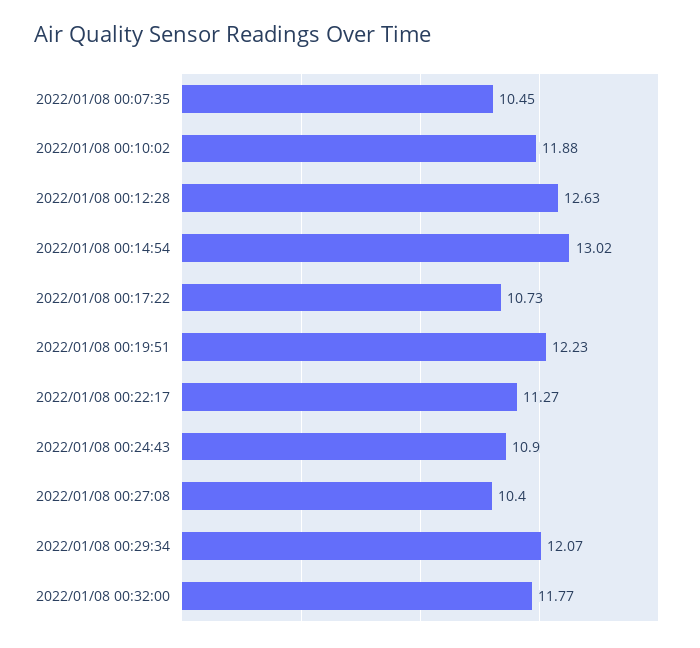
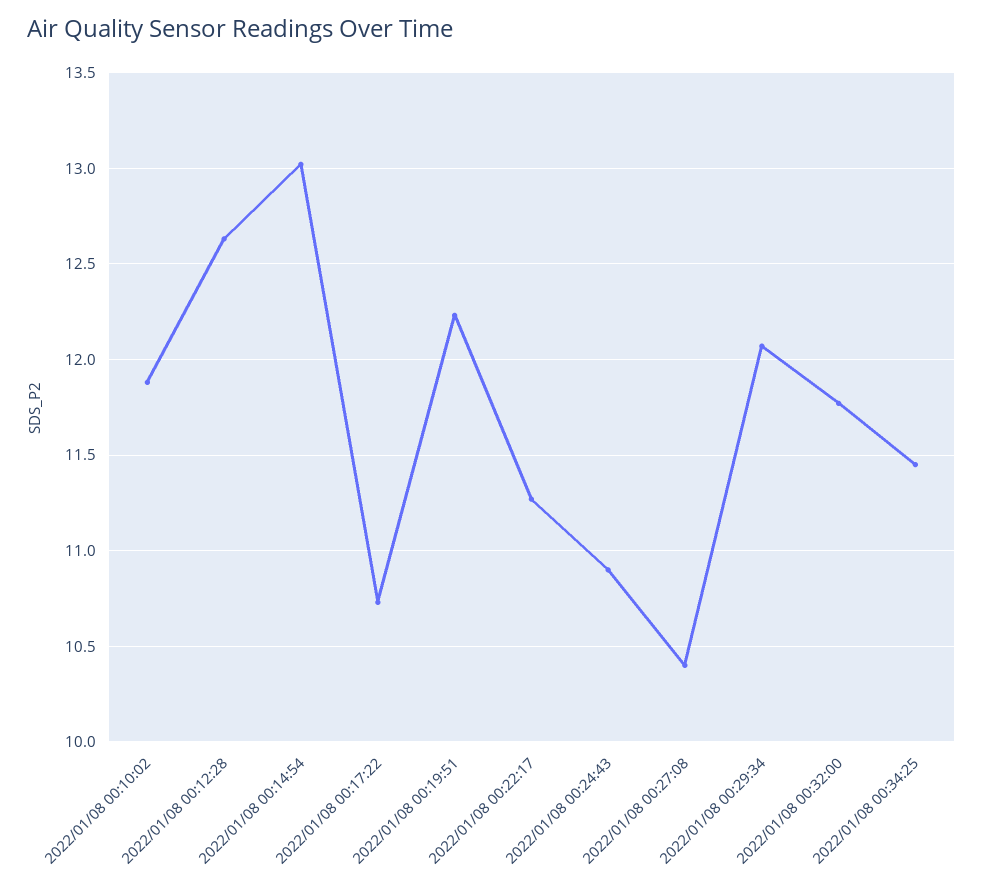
2022/01/08 00:07:35: 10.45 -> none
2022/01/08 00:34:25: none -> 11.45

